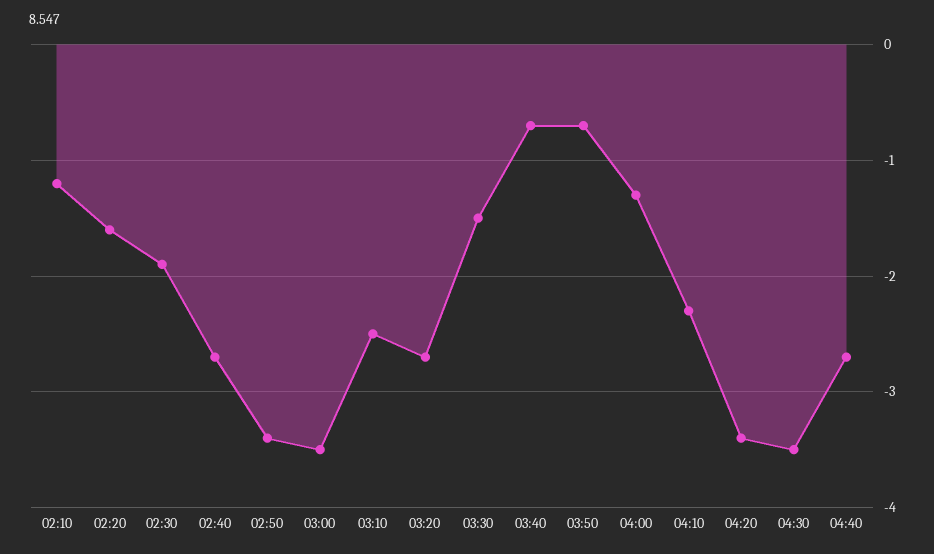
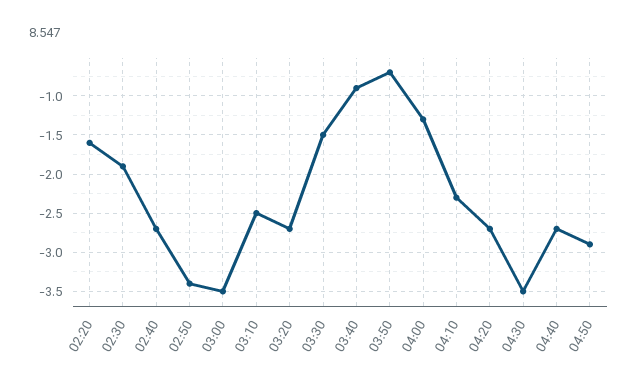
02:10: -1.2 -> none
03:40: -0.7 -> -0.9
04:20: -3.4 -> -2.7
04:50: none -> -2.9

